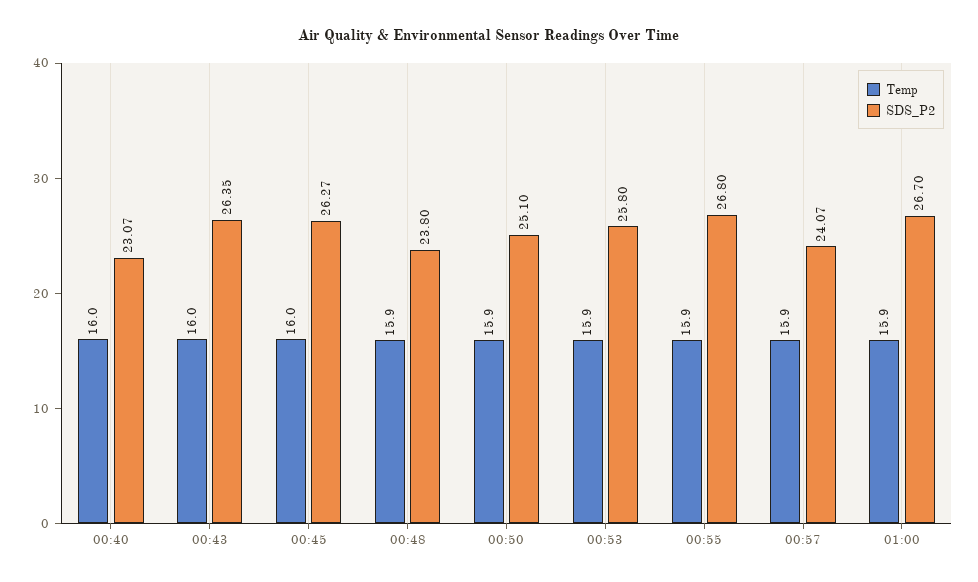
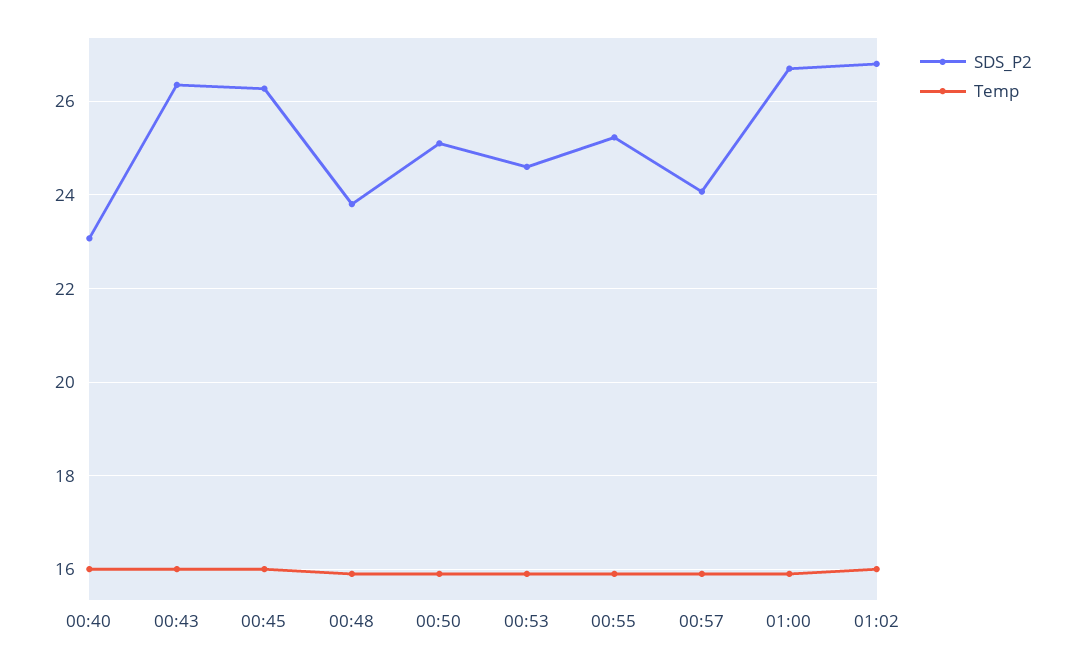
SDS_P2, 00:53: 25.8 -> 24.6
SDS_P2, 00:55: 26.8 -> 25.2
SDS_P2, 01:02: none -> 26.8
Temp, 01:02: none -> 16

